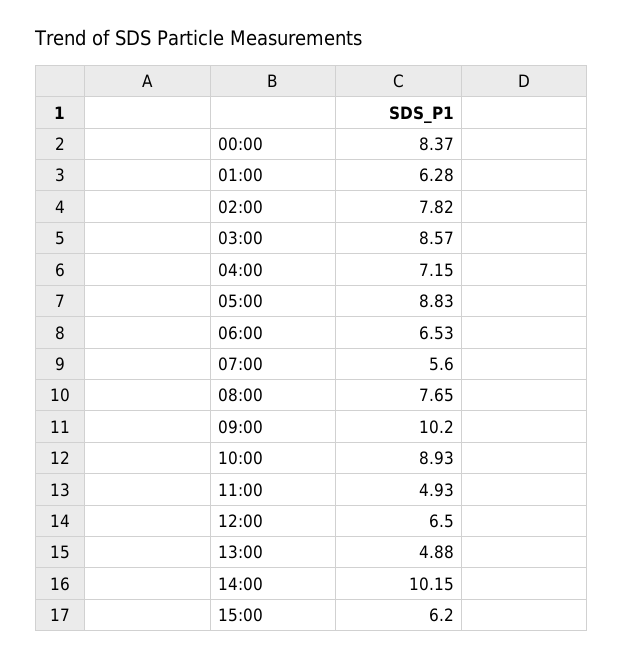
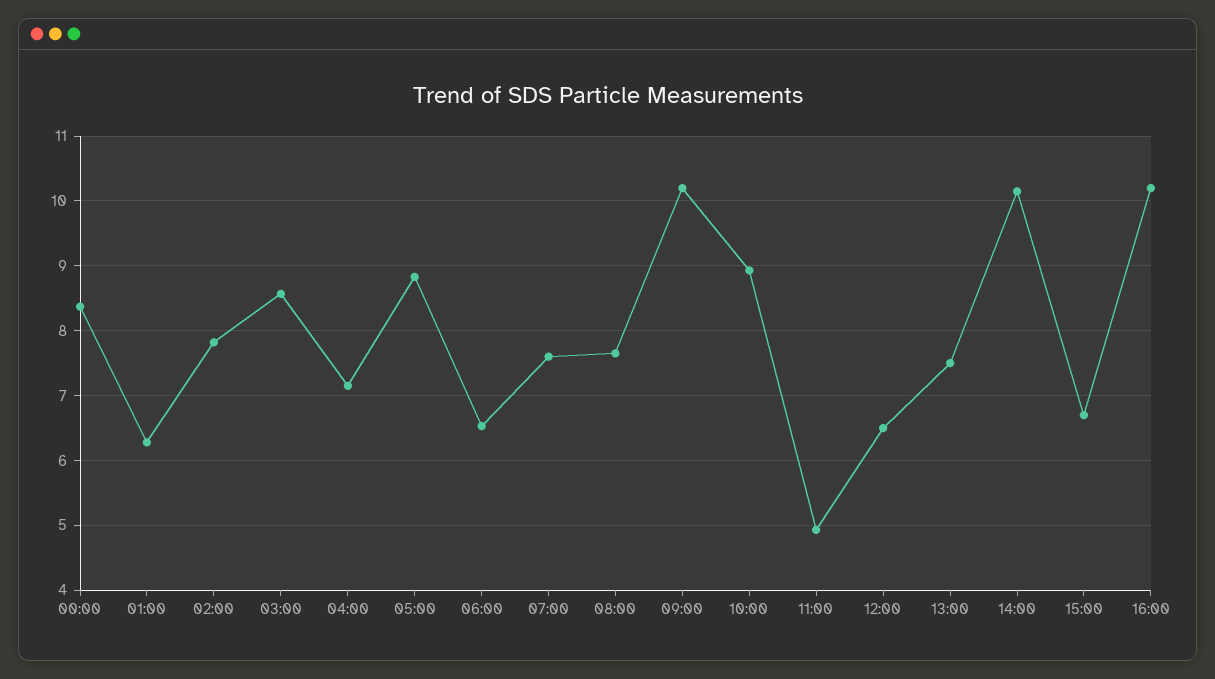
07:00: 5.6 -> 7.6
13:00: 4.88 -> 7.5
15:00: 6.2 -> 6.7
16:00: none -> 10.2

